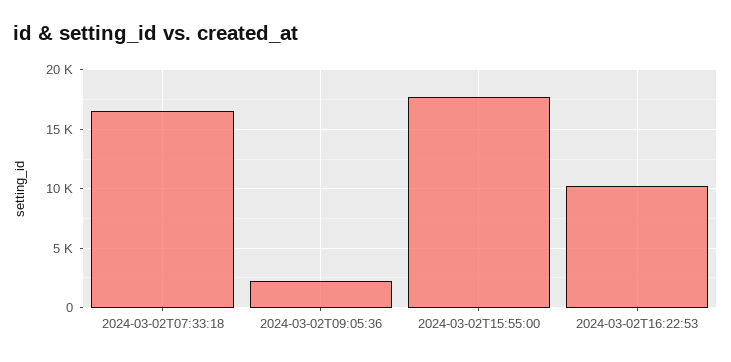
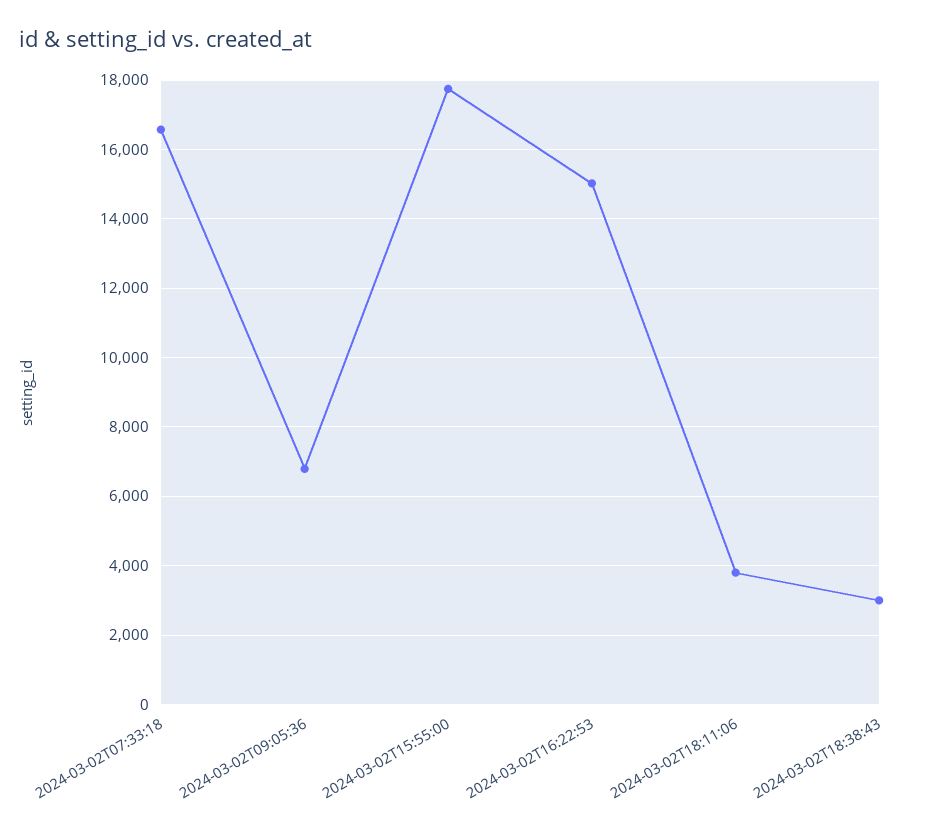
2024-03-02T09:05:36: 2000 -> 6800
2024-03-02T16:22:53: 10000 -> 15000
2024-03-02T18:11:06: none -> 3800
2024-03-02T18:38:43: none -> 3000

